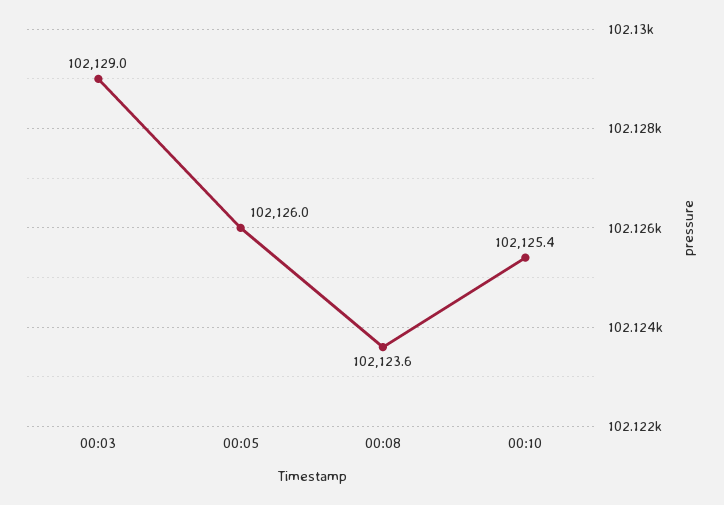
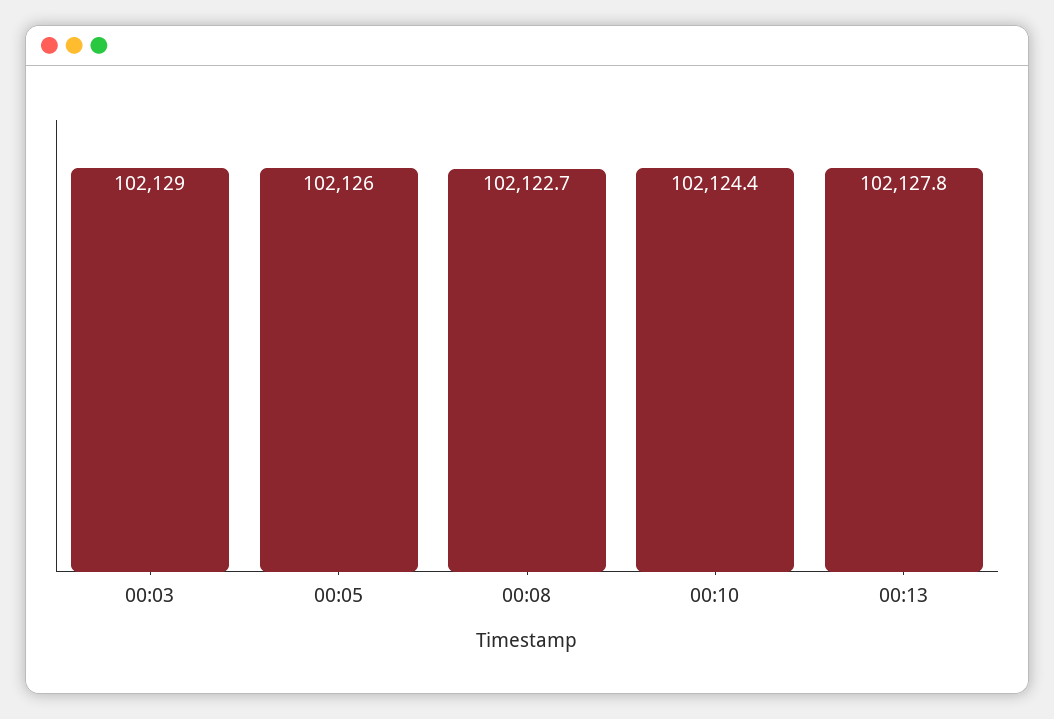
00:08: 102123.6 -> 102122.7
00:10: 102125.4 -> 102124.4
00:13: none -> 102127.8

